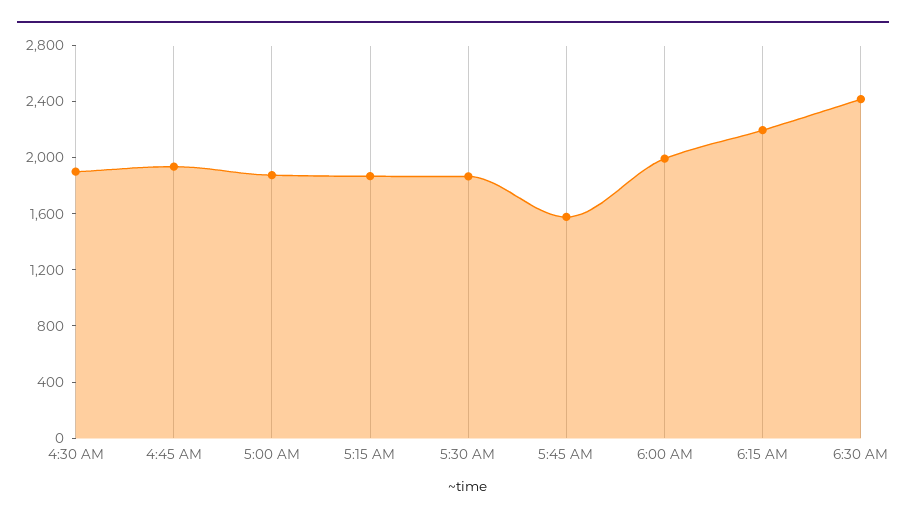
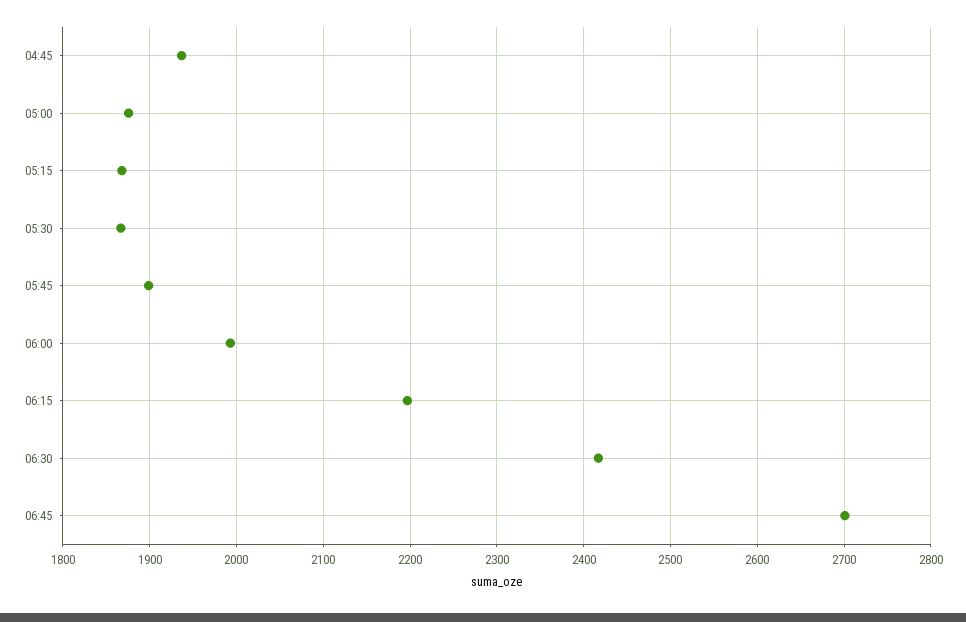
4:30 AM: 1900 -> none
5:45 AM: 1600 -> 1900
06:45: none -> 2700

